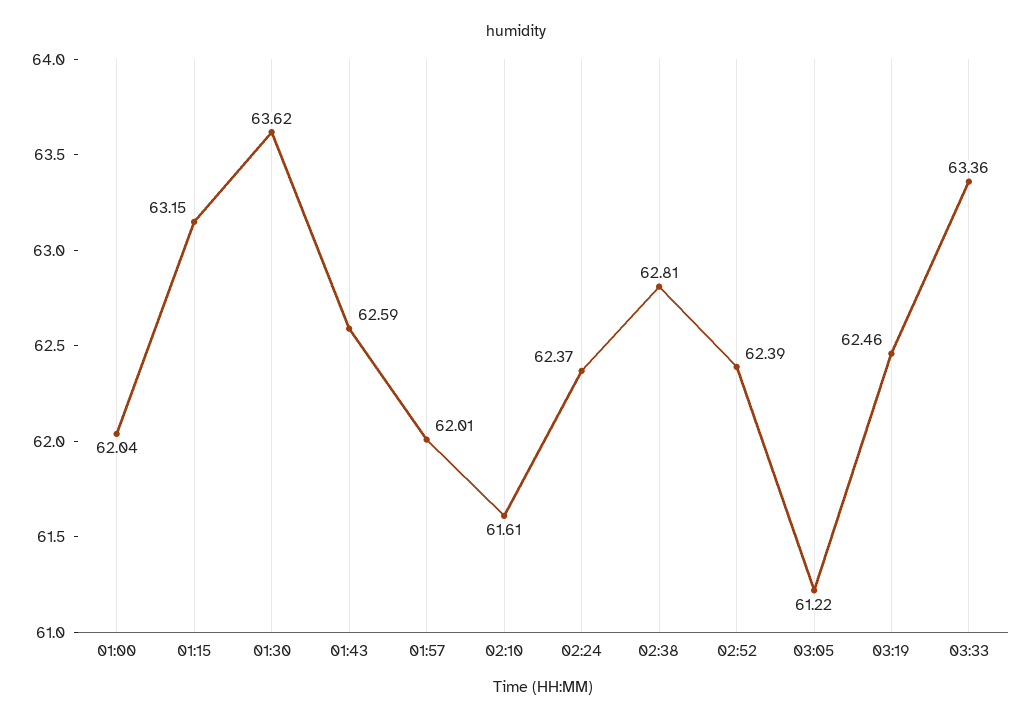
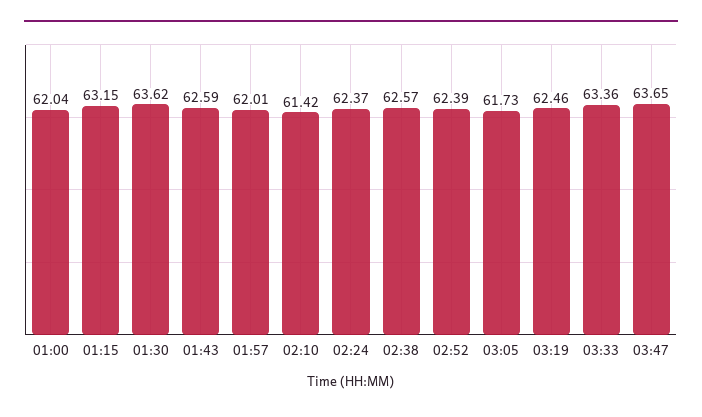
02:10: 61.61 -> 61.42
02:38: 62.81 -> 62.57
03:05: 61.22 -> 61.73
03:47: none -> 63.65

